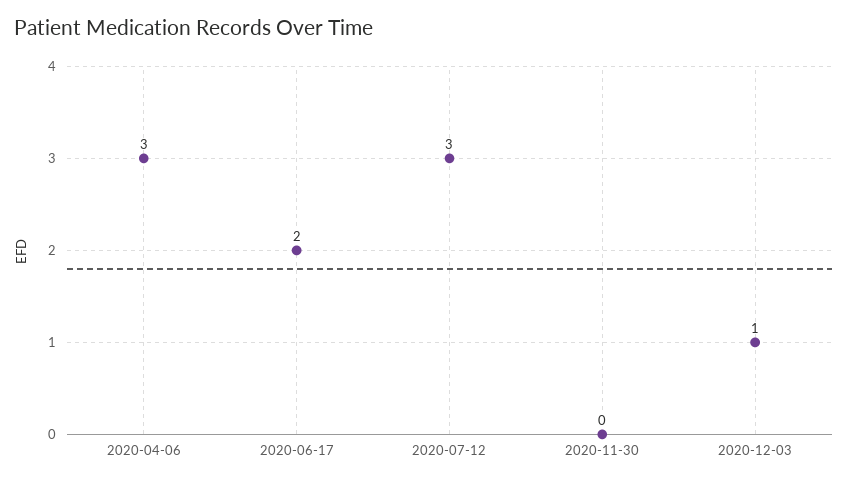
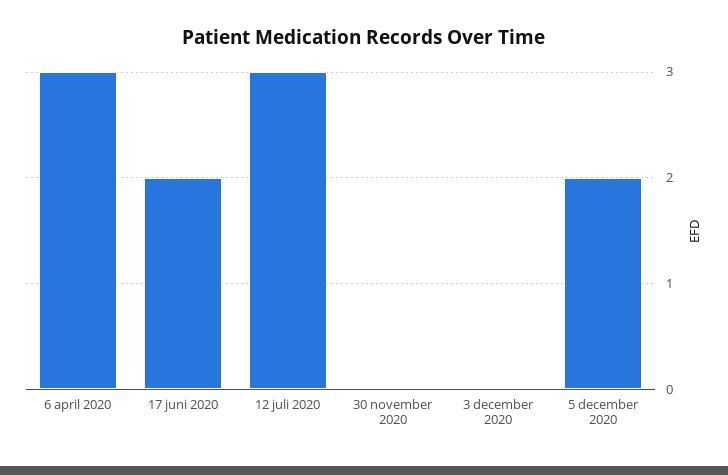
2020-12-03: 1 -> 0
5 december 2020: none -> 2

